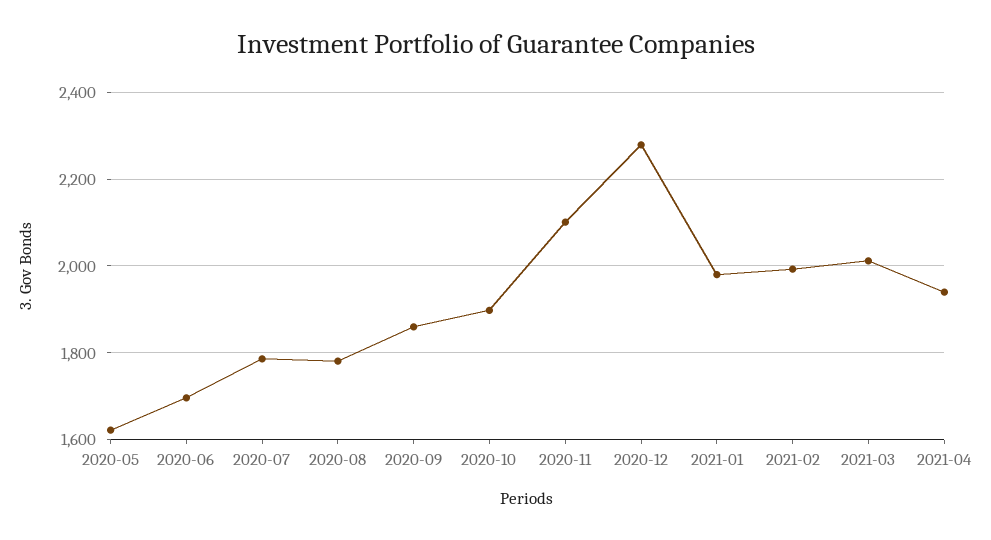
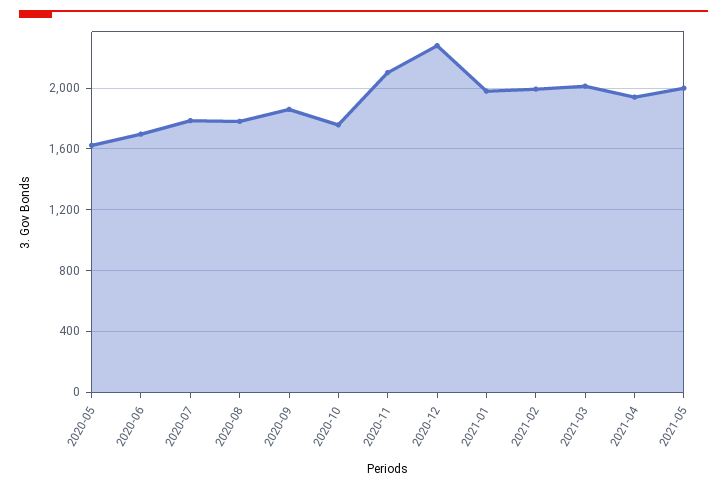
2020-10: 1900 -> 1750
2021-05: none -> 2000

